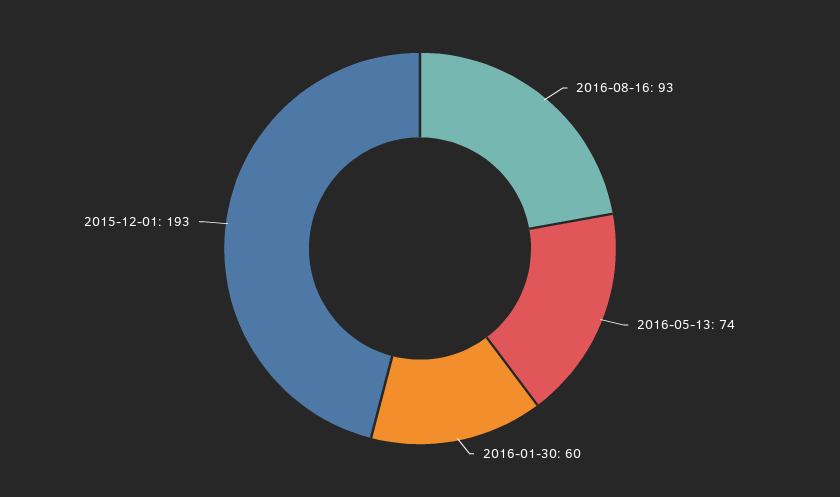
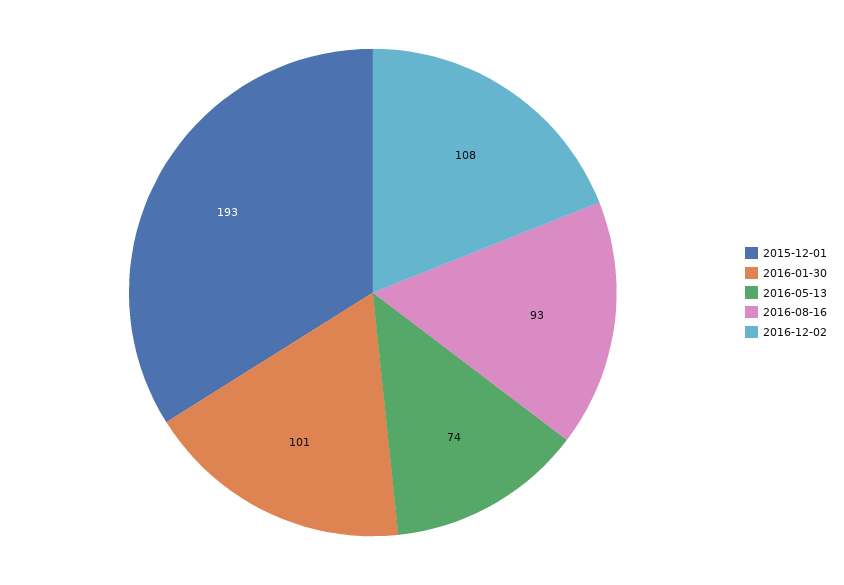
2016-01-30: 60 -> 101
2016-12-02: none -> 108

